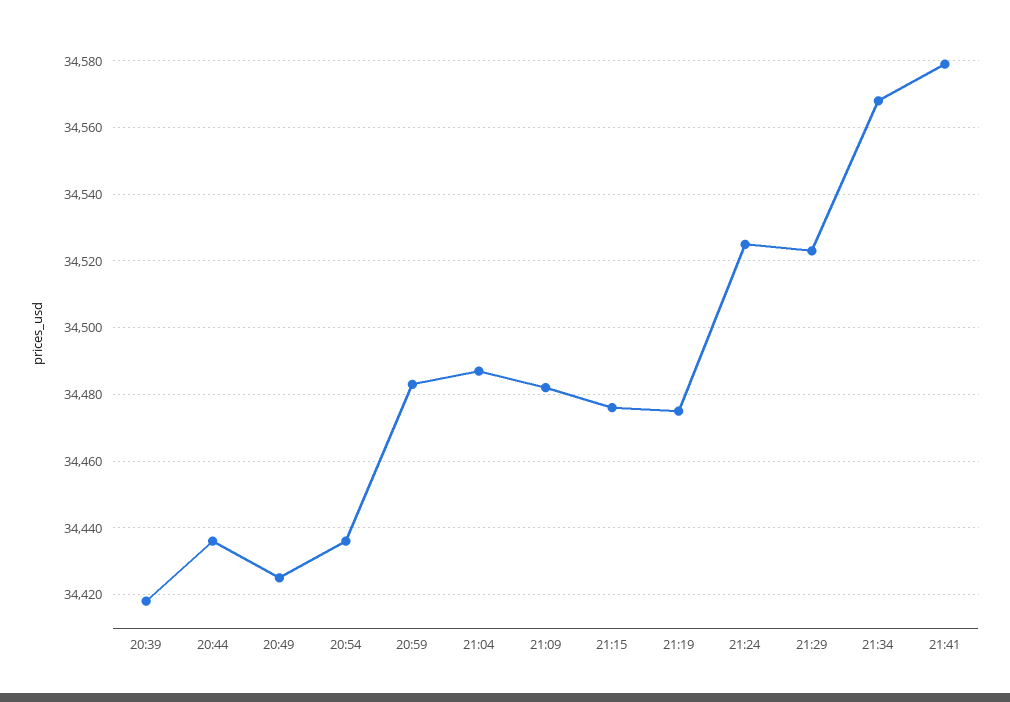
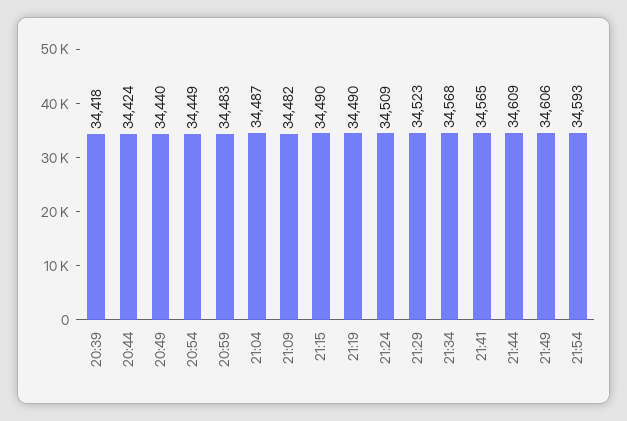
20:44: 34435 -> 34424
20:49: 34425 -> 34440
20:54: 34435 -> 34449
21:15: 34475 -> 34490
21:19: 34475 -> 34490
21:24: 34525 -> 34509
21:41: 34580 -> 34565
21:44: none -> 34609
21:49: none -> 34606
21:54: none -> 34593

